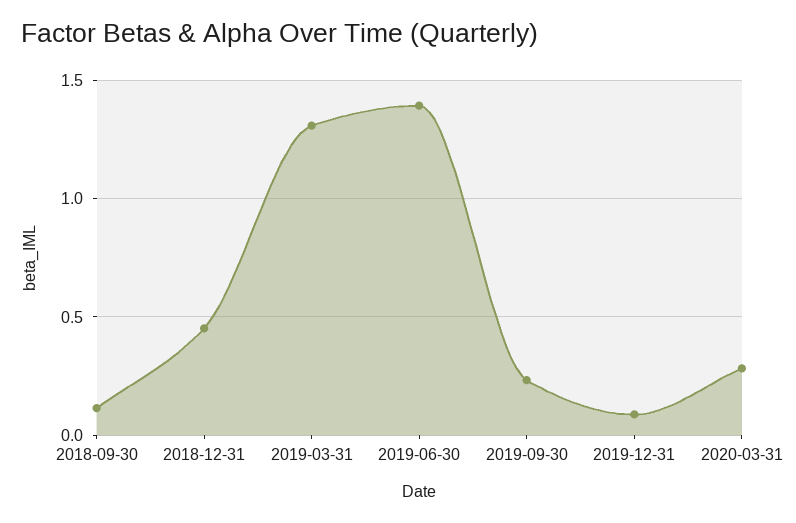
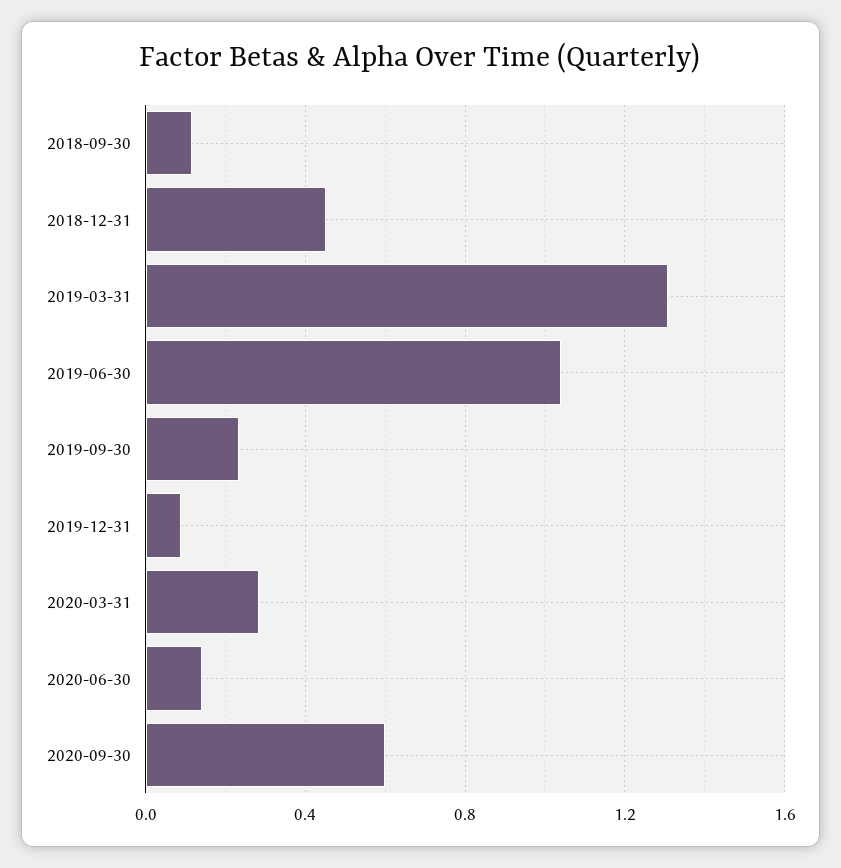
2019-06-30: 1.4 -> 1.05
2020-06-30: none -> 0.15
2020-09-30: none -> 0.6

